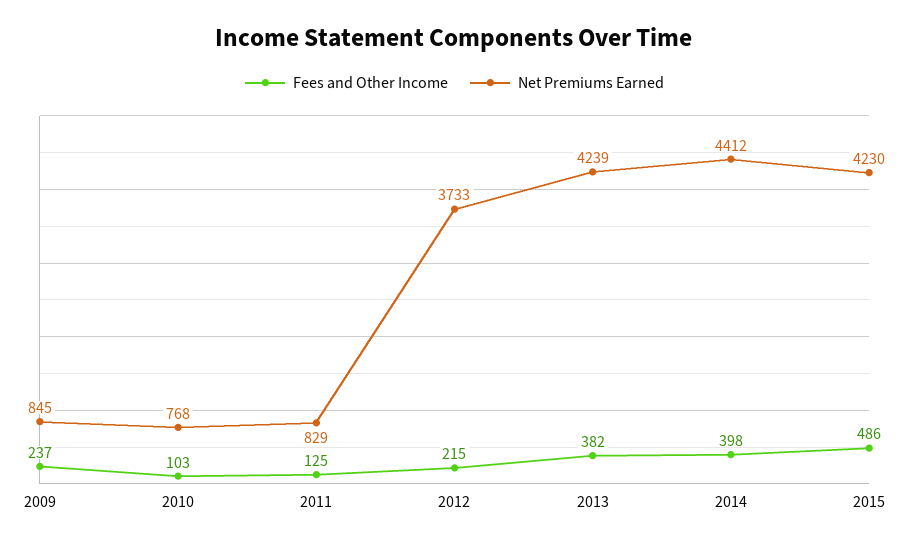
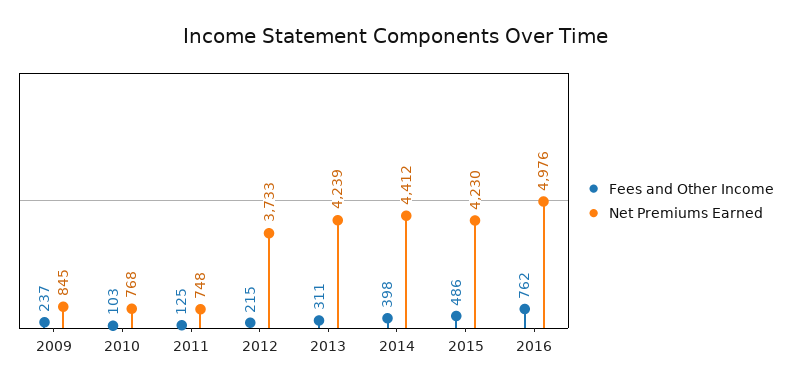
Net Premiums Earned, 2011: 829 -> 748
Fees and Other Income, 2013: 382 -> 311
Fees and Other Income, 2016: none -> 762
Net Premiums Earned, 2016: none -> 4976

